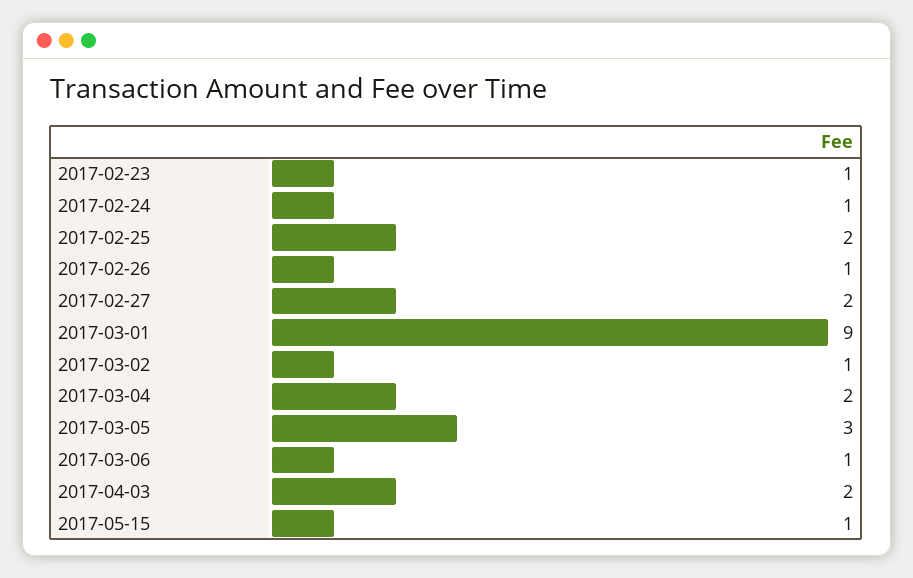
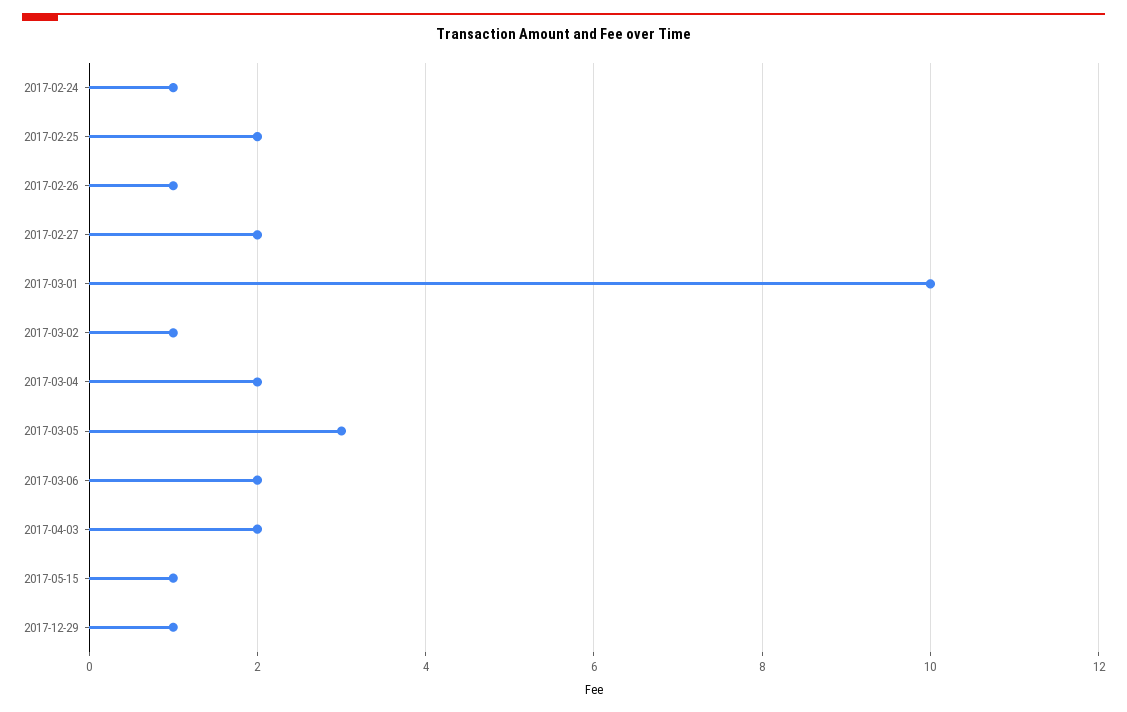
2017-02-23: 1 -> none
2017-03-01: 9 -> 10
2017-03-06: 1 -> 2
2017-12-29: none -> 1

